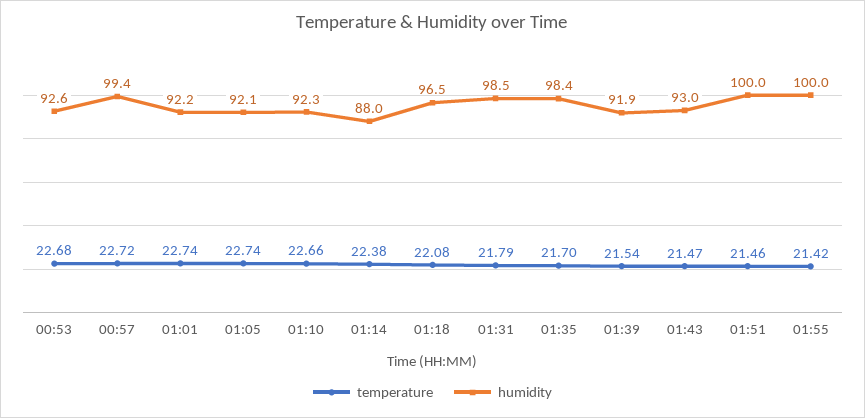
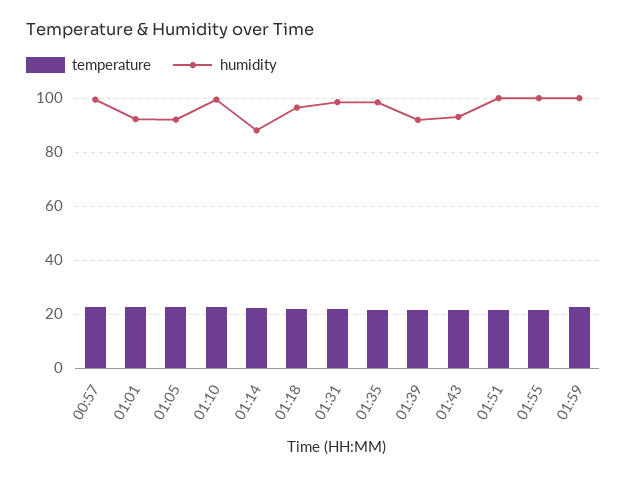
temperature, 00:53: 22.68 -> none
humidity, 00:53: 92.6 -> none
humidity, 01:10: 92.3 -> 100
temperature, 01:59: none -> 22.5
humidity, 01:59: none -> 100

